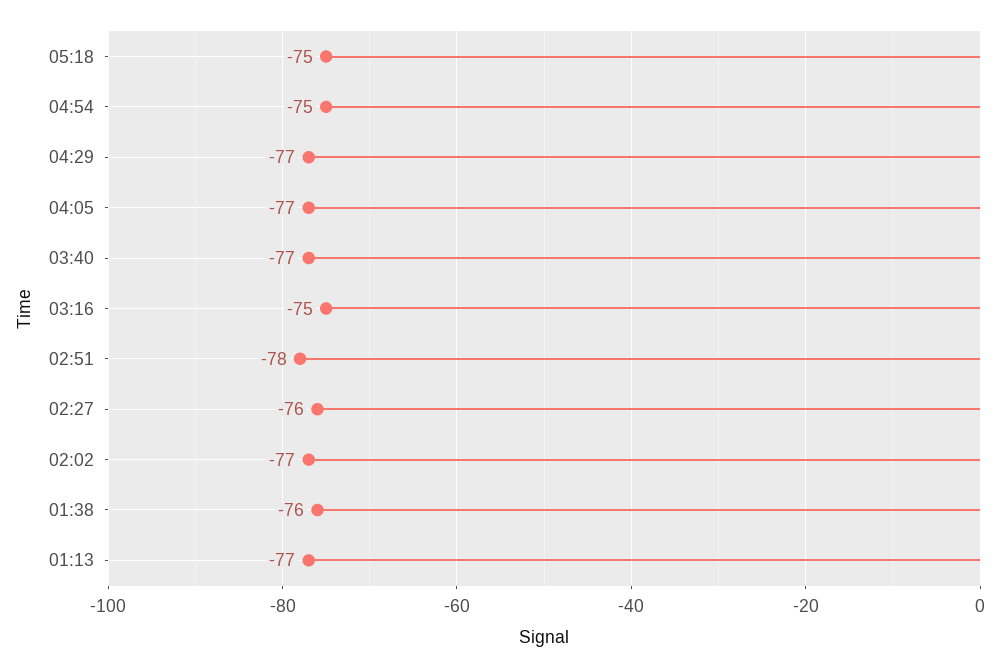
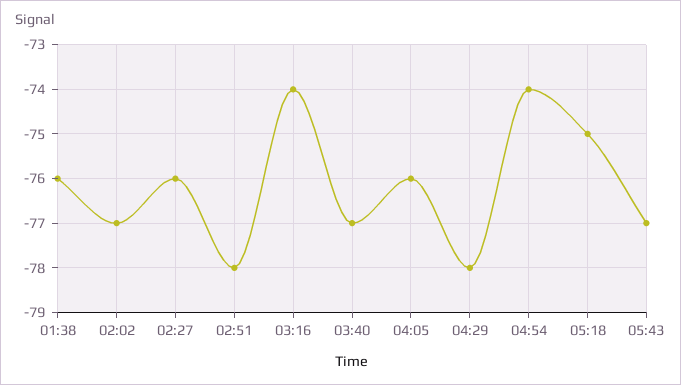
04:54: -75 -> -74
04:29: -77 -> -78
04:05: -77 -> -76
03:16: -75 -> -74
01:13: -77 -> none
05:43: none -> -77

